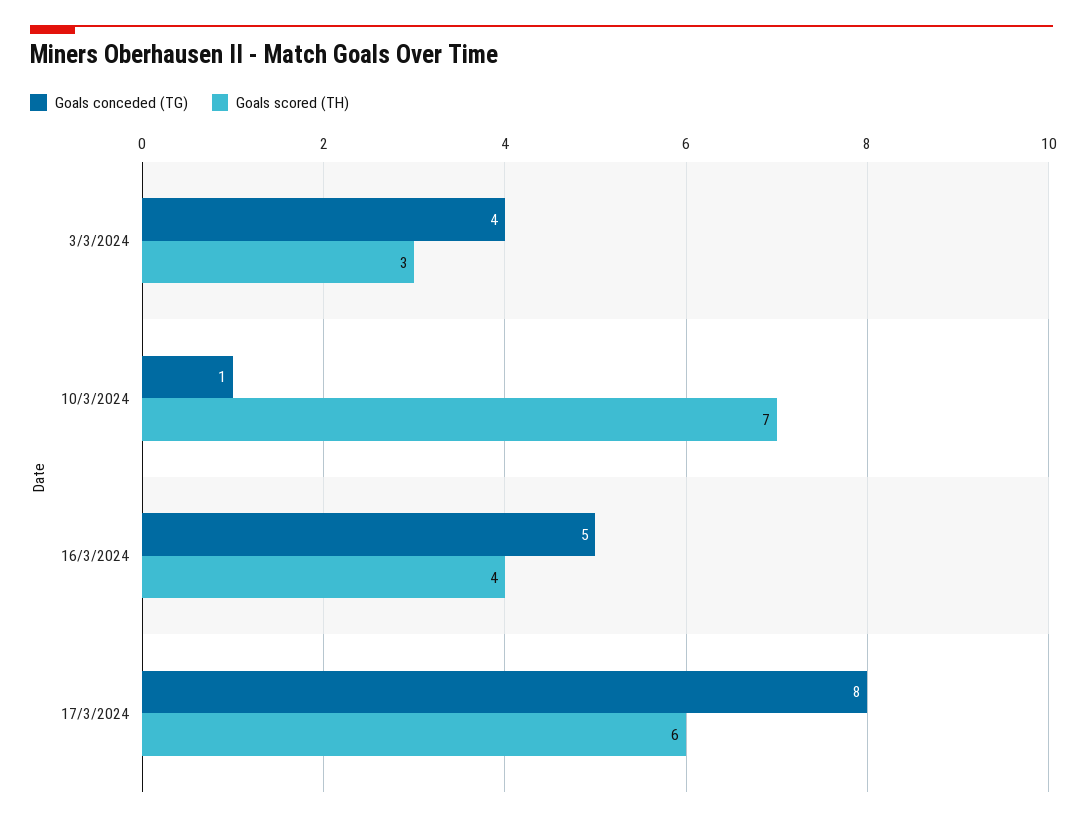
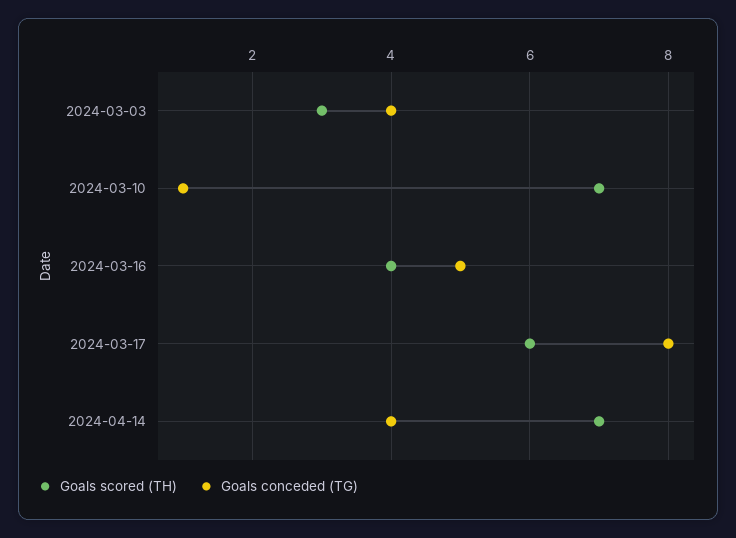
Goals scored (TH), 2024-04-14: none -> 7
Goals conceded (TG), 2024-04-14: none -> 4

